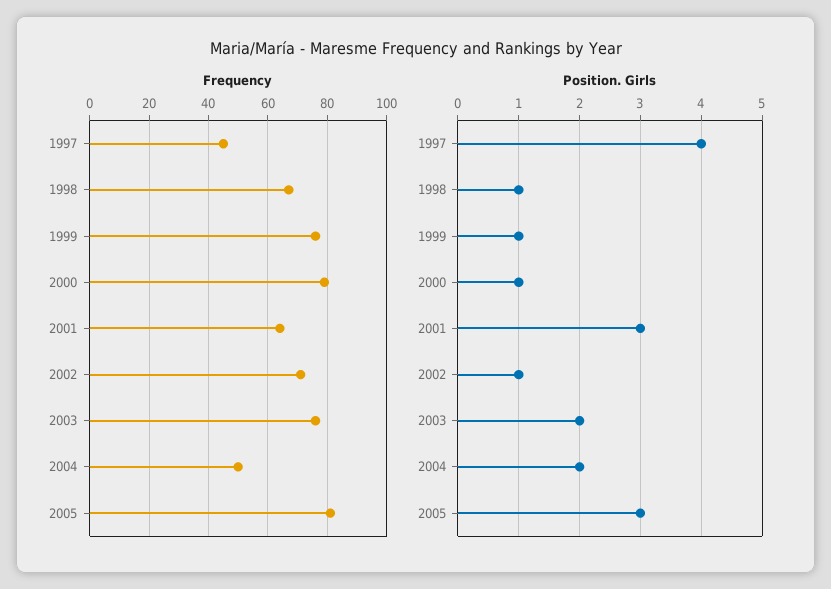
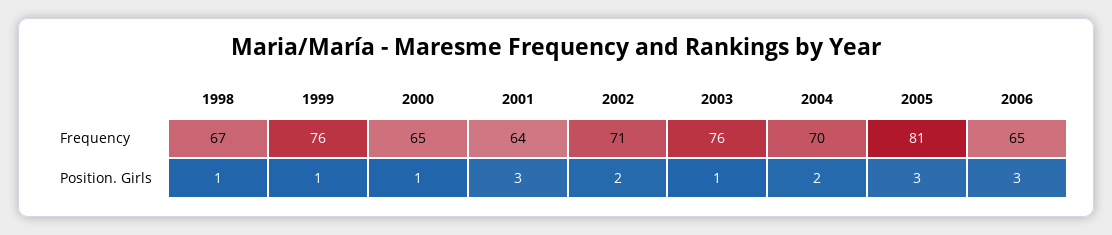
Frequency, 1997: 45 -> none
Frequency, 2000: 80 -> 65
Frequency, 2004: 50 -> 70
Position. Girls, 1997: 4 -> none
Position. Girls, 2002: 1 -> 2
Position. Girls, 2003: 2 -> 1
Frequency, 2006: none -> 65
Position. Girls, 2006: none -> 3

